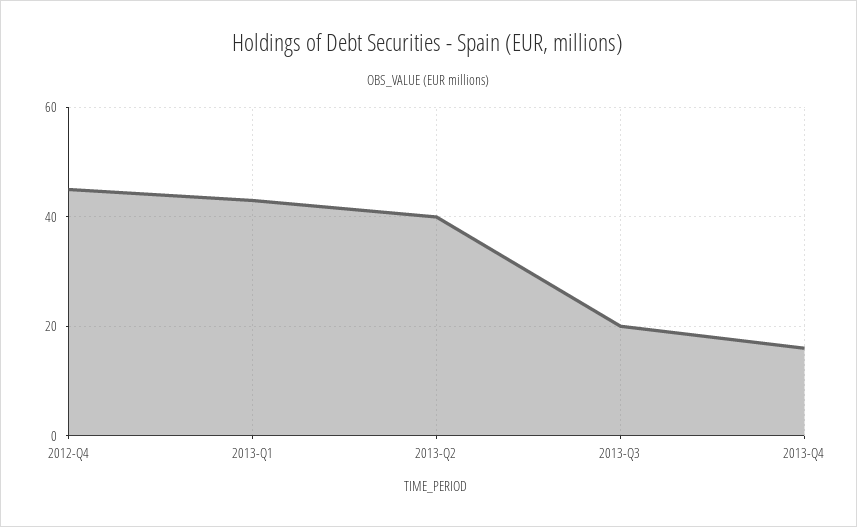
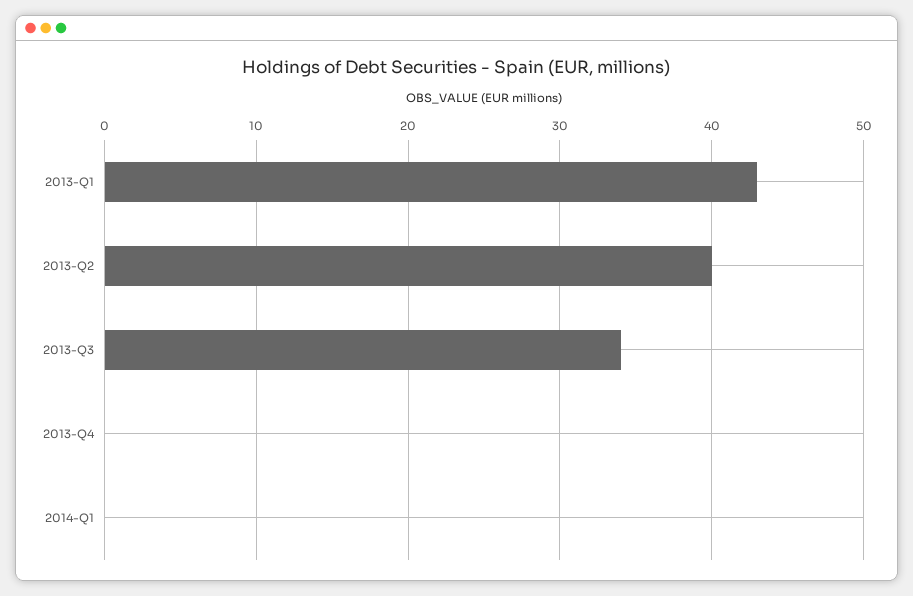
2012-Q4: 45 -> none
2013-Q3: 20 -> 34
2013-Q4: 15 -> 0
2014-Q1: none -> 0

